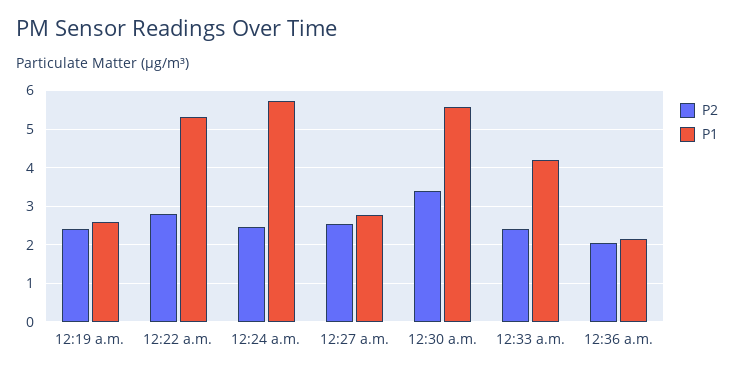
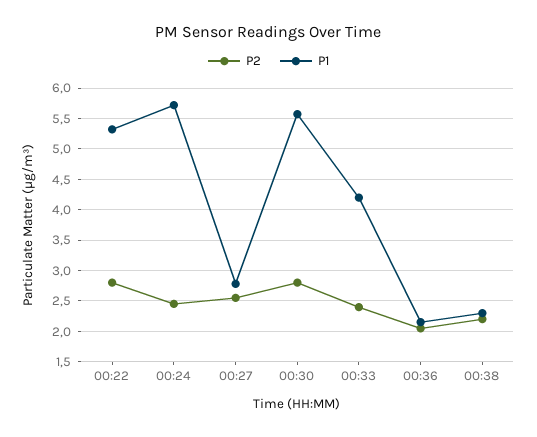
P2, 12:19 a.m.: 2.4 -> none
P1, 12:19 a.m.: 2.6 -> none
P2, 12:30 a.m.: 3.4 -> 2.8
P2, 00:38: none -> 2.2
P1, 00:38: none -> 2.3

